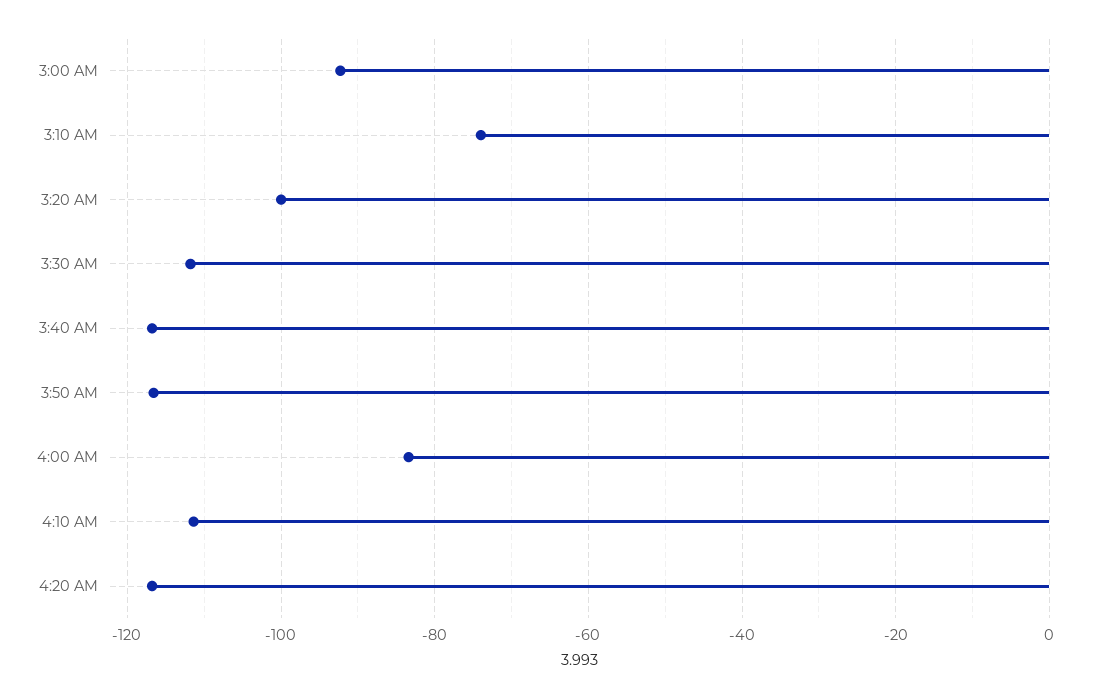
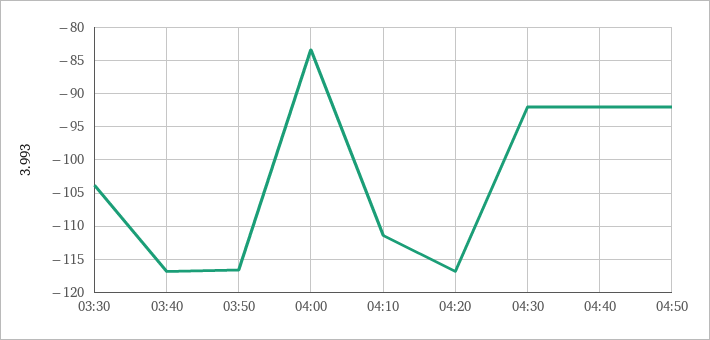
3:00 AM: -92 -> none
3:10 AM: -74 -> none
3:20 AM: -100 -> none
3:30 AM: -112 -> -104
04:30: none -> -92
04:40: none -> -92
04:50: none -> -92

